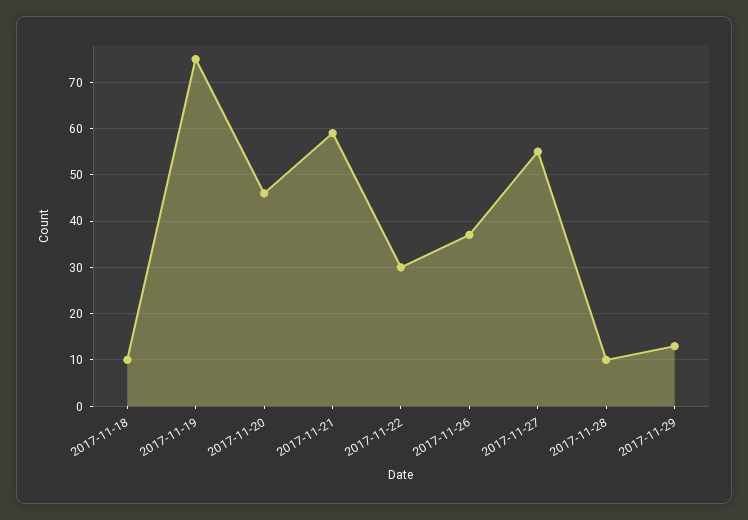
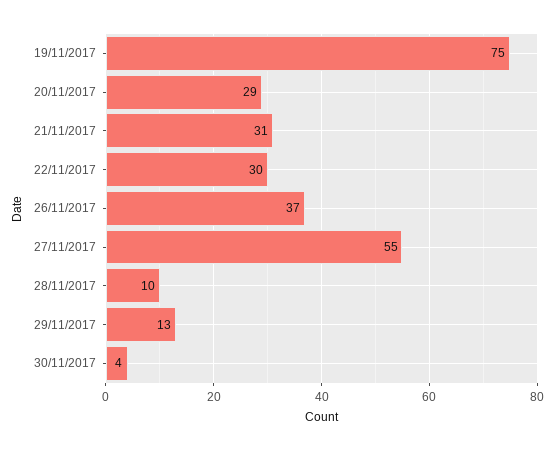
2017-11-18: 10 -> none
2017-11-20: 45 -> 29
2017-11-21: 60 -> 31
30/11/2017: none -> 4

